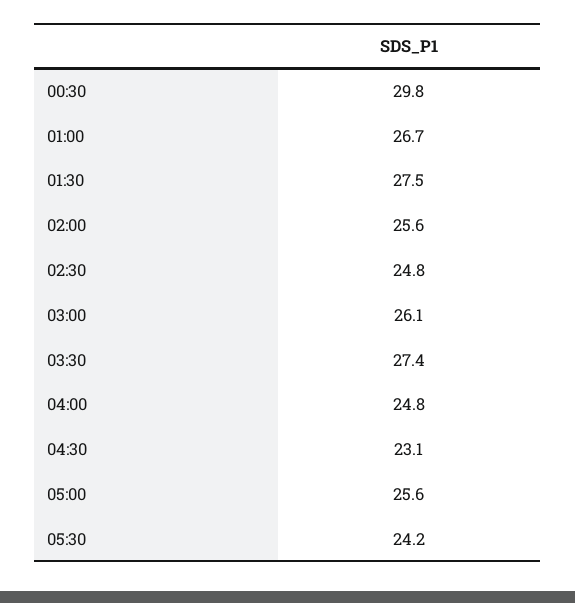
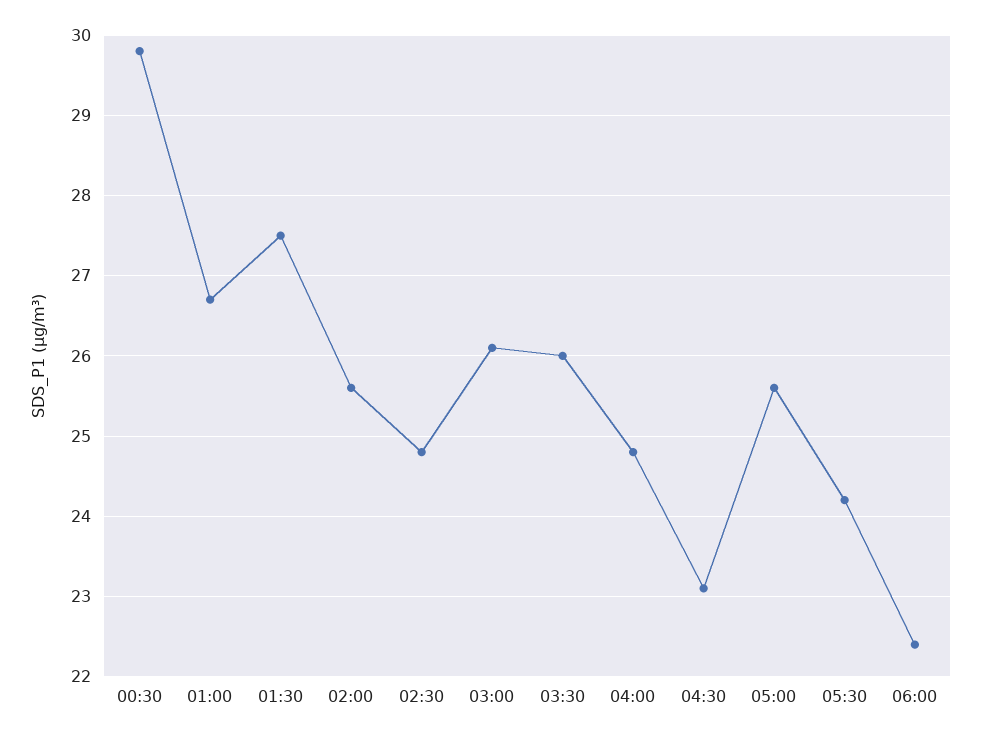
03:30: 27.4 -> 26
06:00: none -> 22.4

